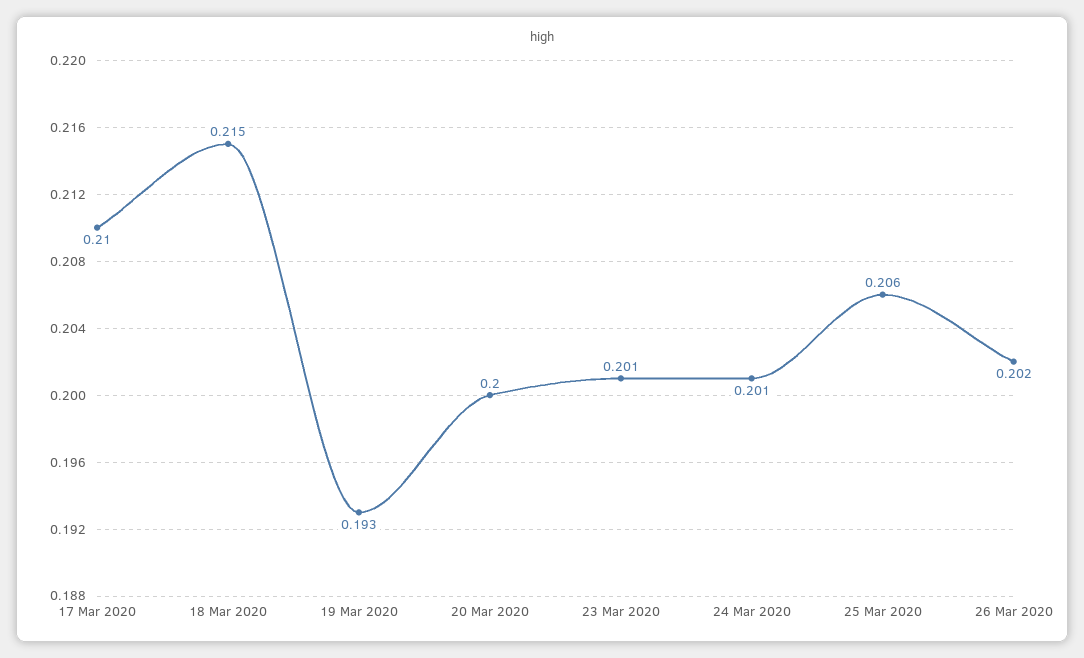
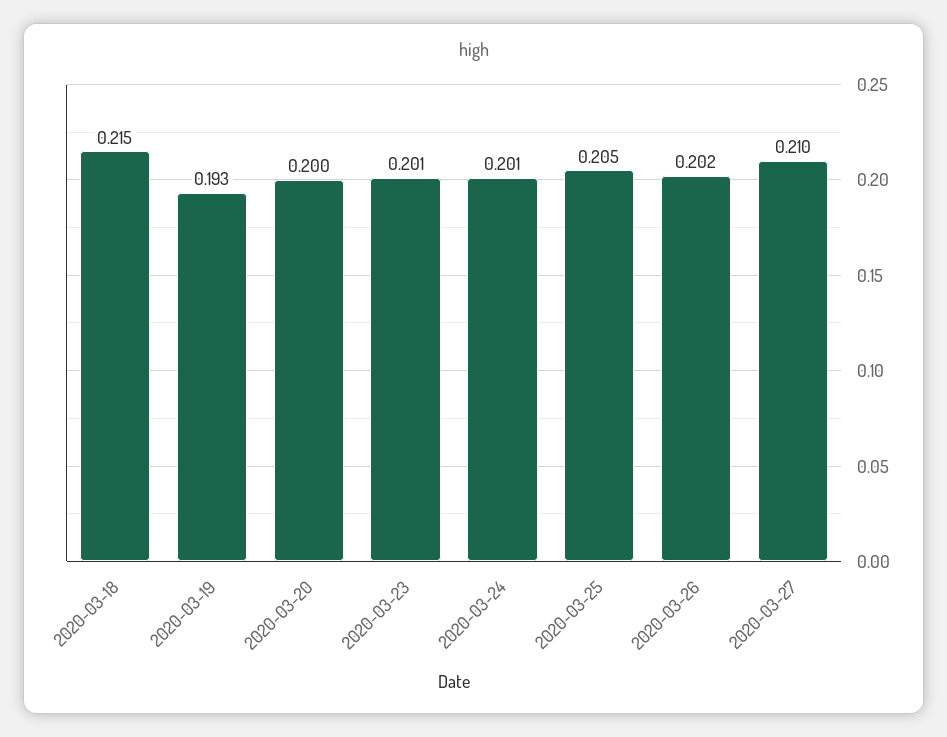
17 Mar 2020: 0.21 -> none
25 Mar 2020: 0.206 -> 0.205
2020-03-27: none -> 0.21

